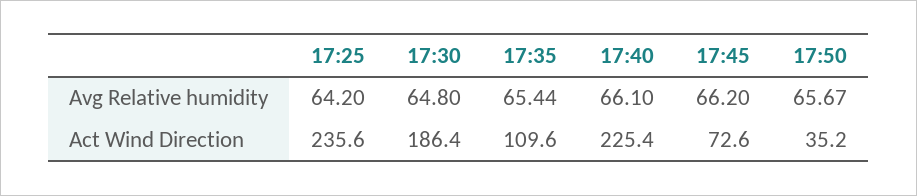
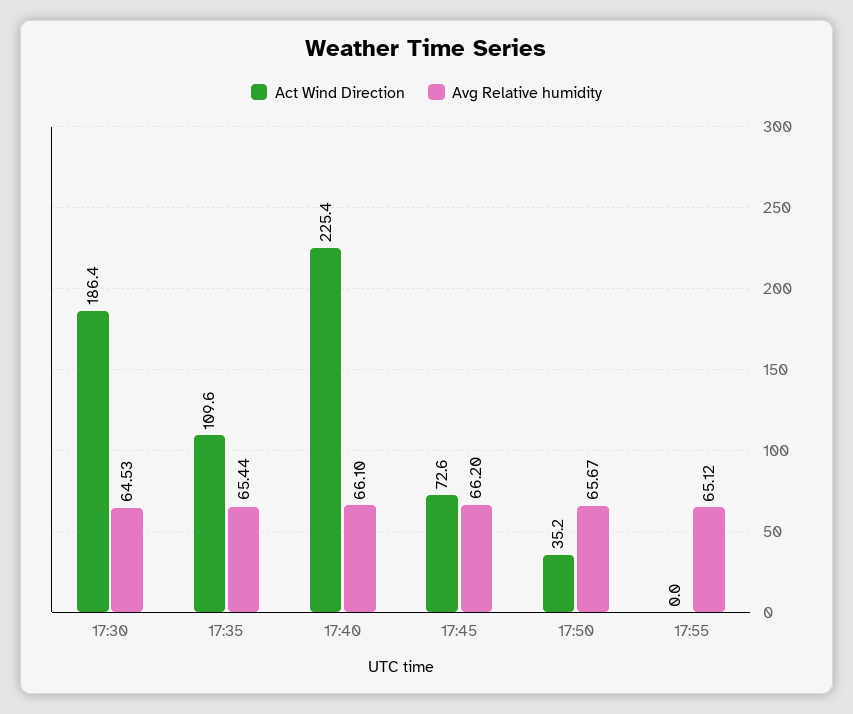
Avg Relative humidity, 17:25: 64.2 -> none
Avg Relative humidity, 17:30: 64.8 -> 64.53
Act Wind Direction, 17:25: 235.6 -> none
Act Wind Direction, 17:55: none -> 0
Avg Relative humidity, 17:55: none -> 65.12

